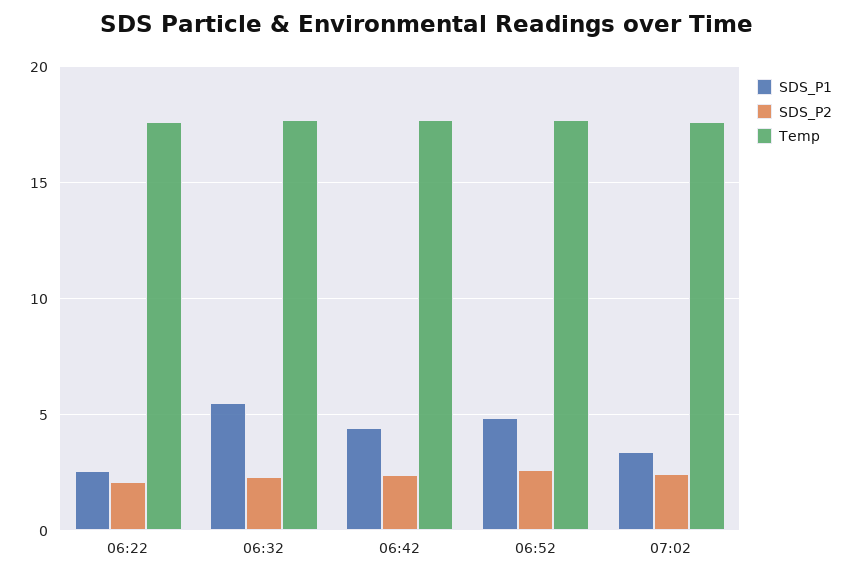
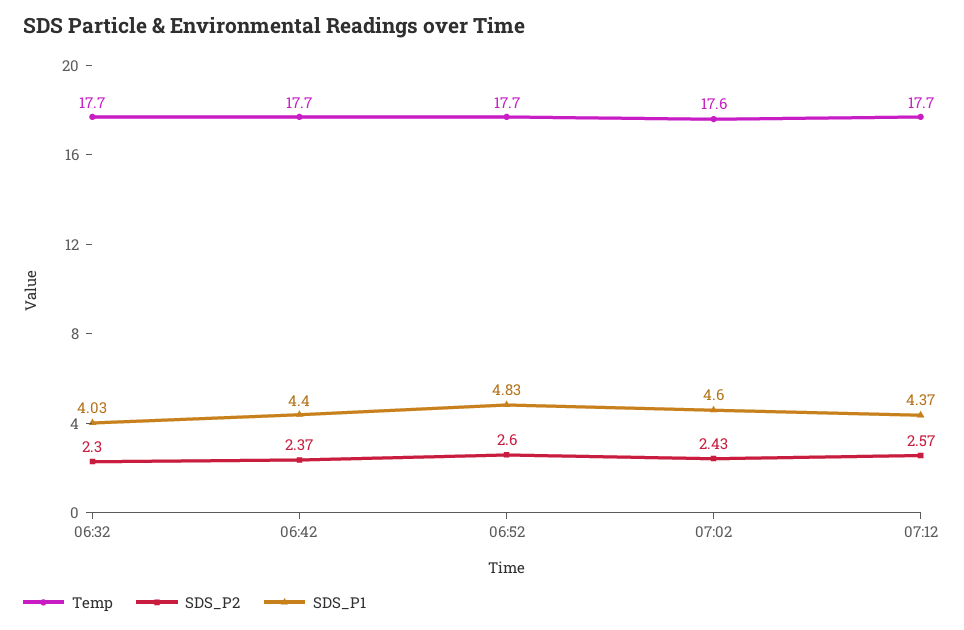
SDS_P1, 06:22: 2.5 -> none
SDS_P2, 06:22: 2 -> none
Temp, 06:22: 17.5 -> none
SDS_P1, 06:32: 5.5 -> 4.03
SDS_P1, 07:02: 3.5 -> 4.6
Temp, 07:12: none -> 17.7
SDS_P2, 07:12: none -> 2.57
SDS_P1, 07:12: none -> 4.37

